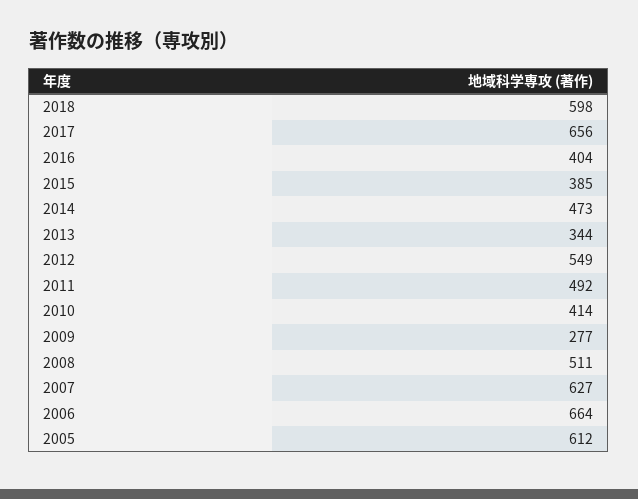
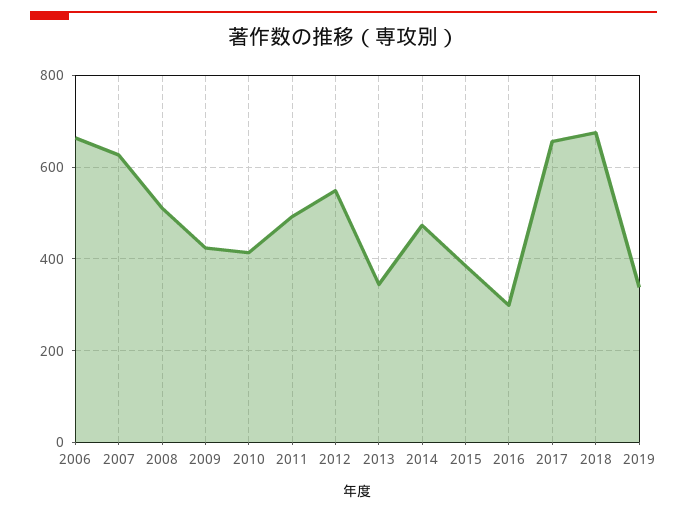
2018: 598 -> 680
2016: 404 -> 300
2009: 277 -> 420
2005: 612 -> none
2019: none -> 340

